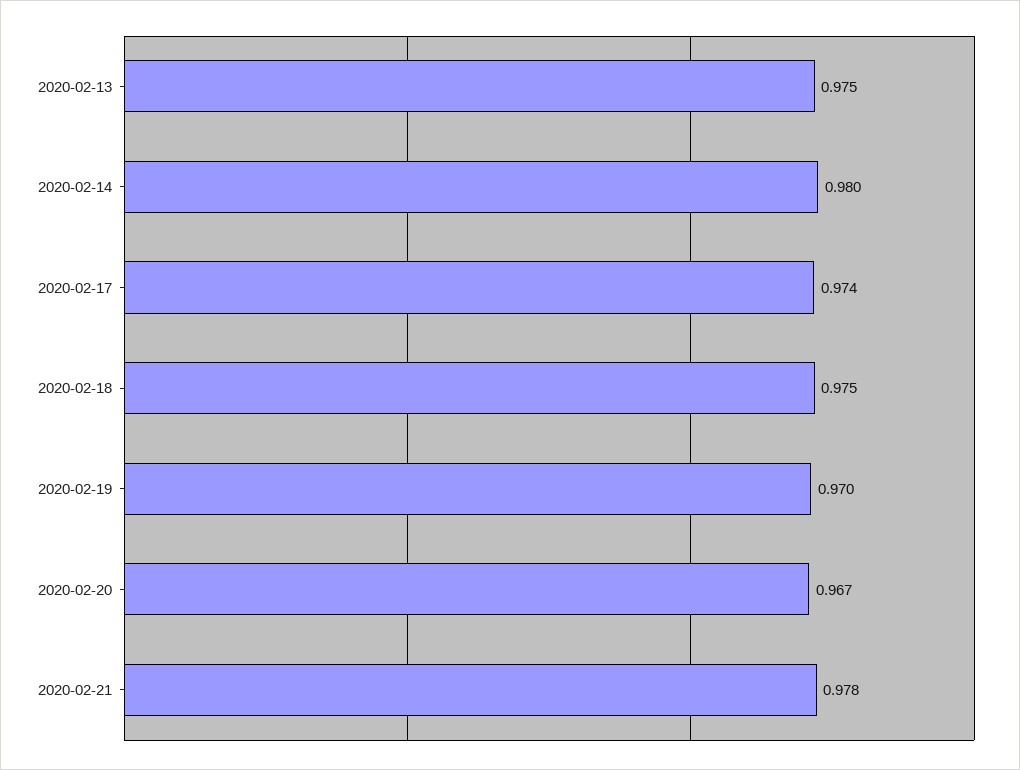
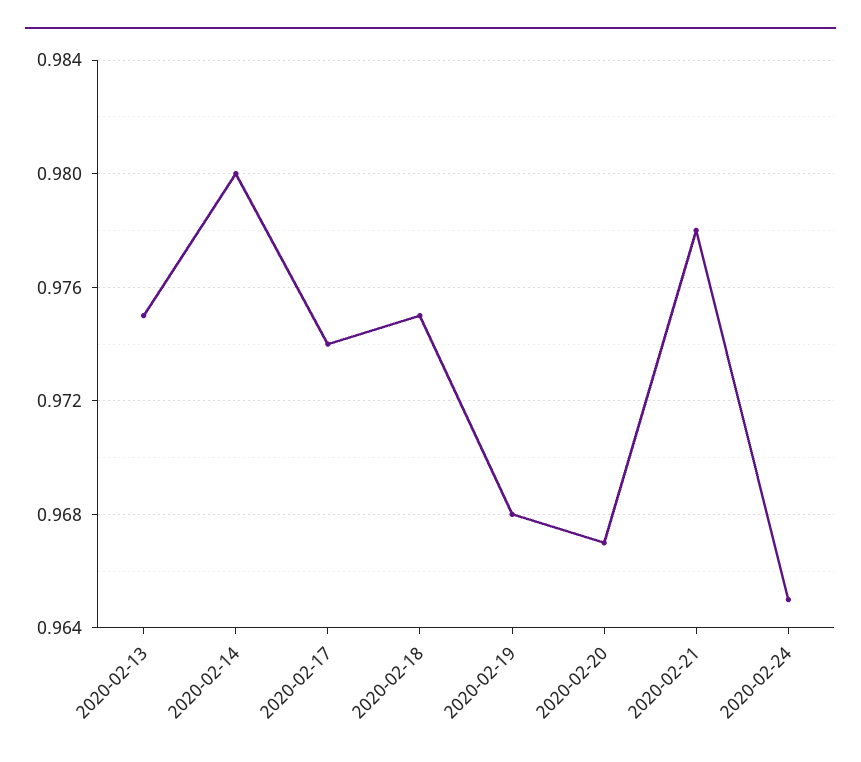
2020-02-19: 0.97 -> 0.968
2020-02-24: none -> 0.965

